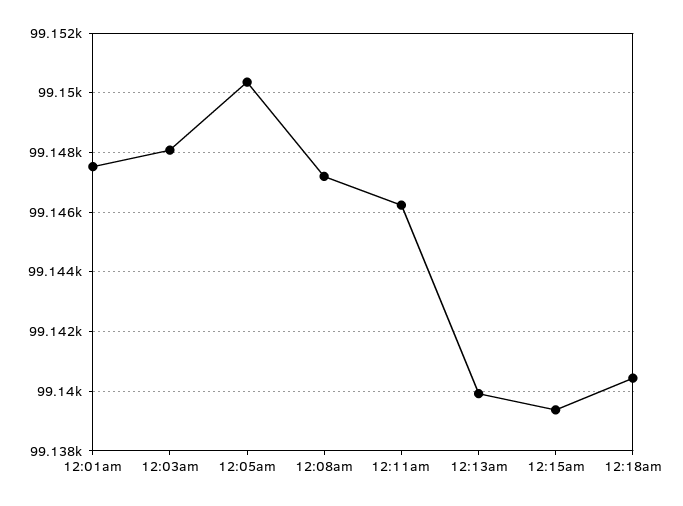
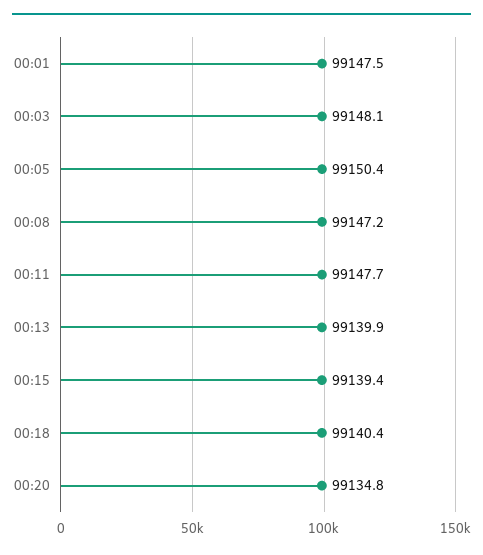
12:11am: 99146.25 -> 99147.7
00:20: none -> 99134.8

